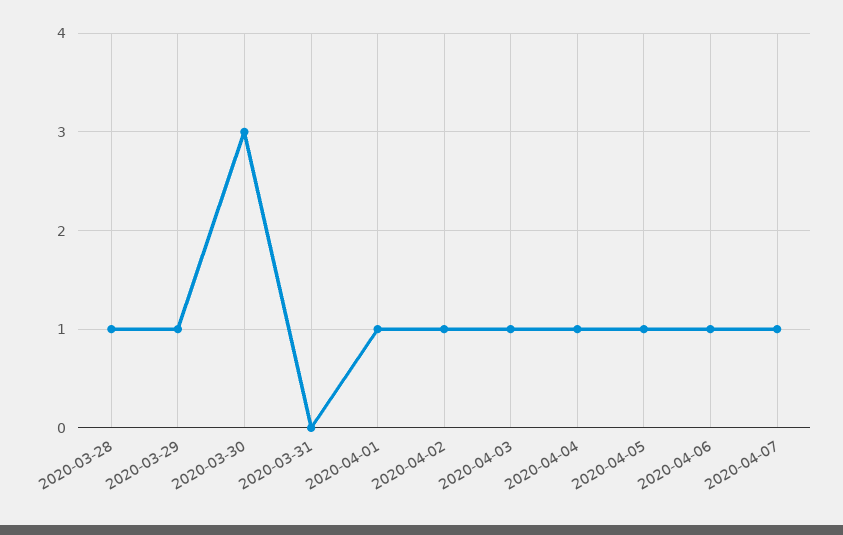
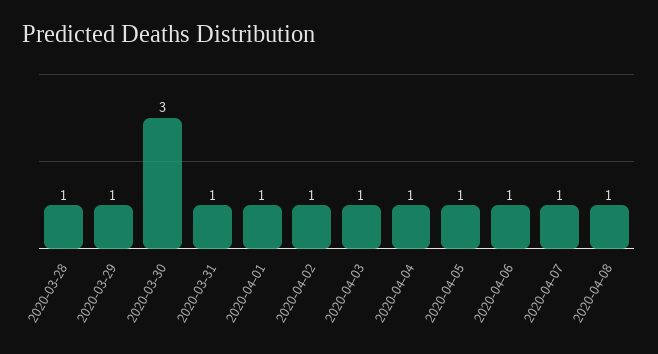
2020-03-31: 0 -> 1
2020-04-08: none -> 1

